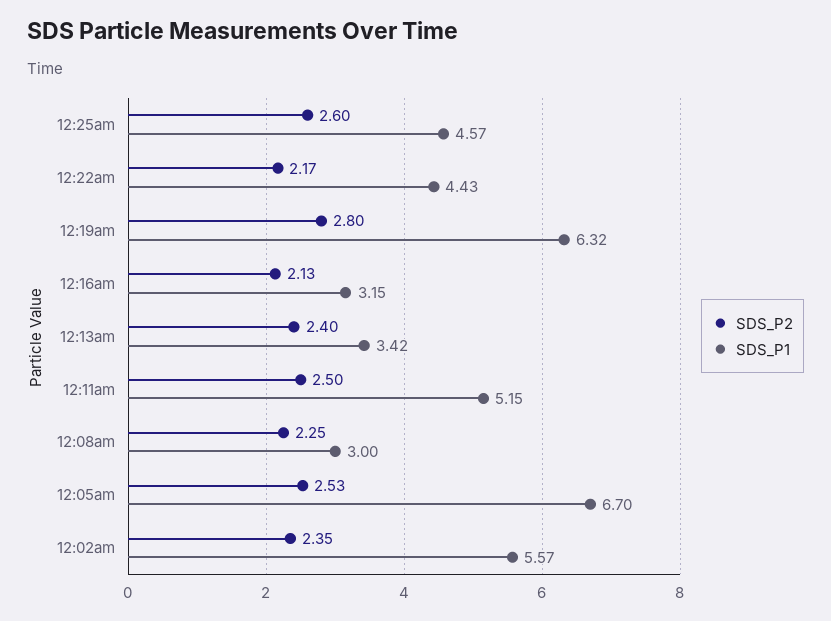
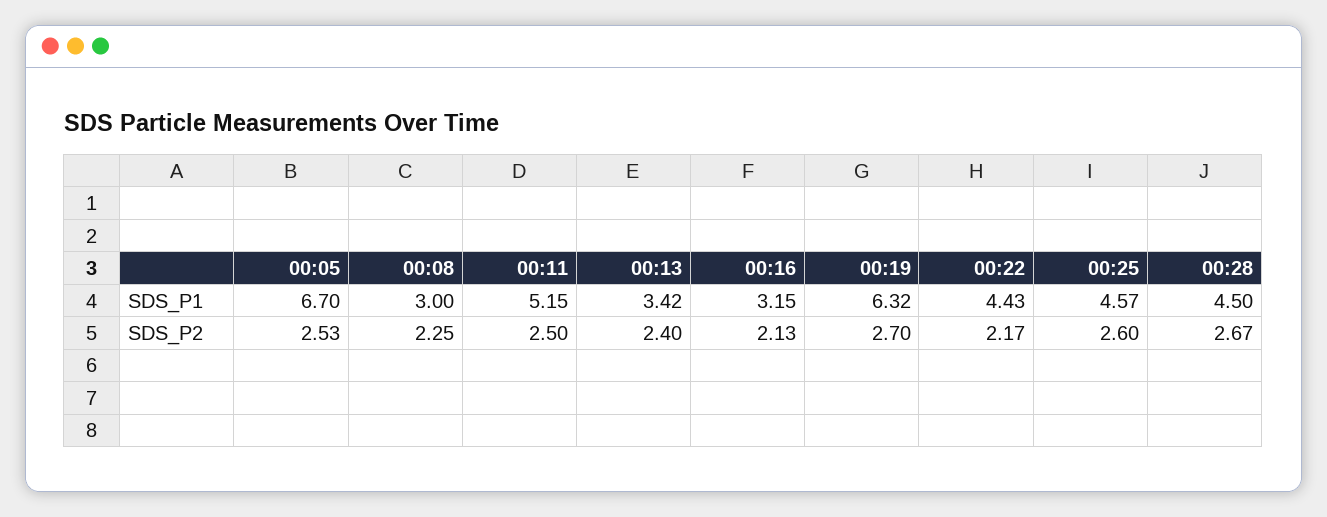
SDS_P2, 12:19am: 2.8 -> 2.7
SDS_P2, 12:02am: 2.35 -> none
SDS_P1, 12:02am: 5.57 -> none
SDS_P1, 00:28: none -> 4.5
SDS_P2, 00:28: none -> 2.67

